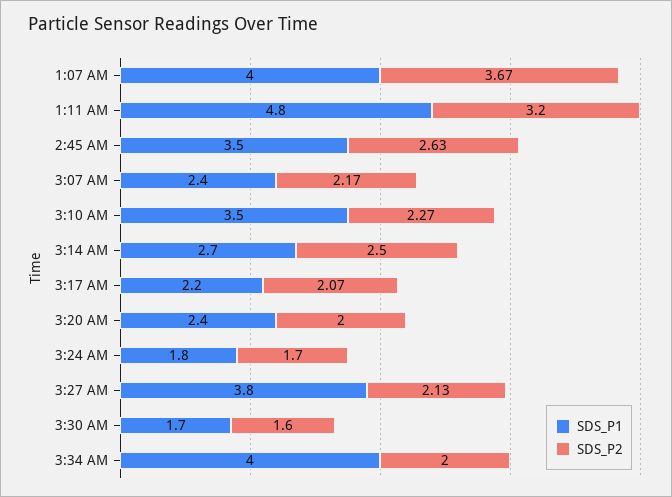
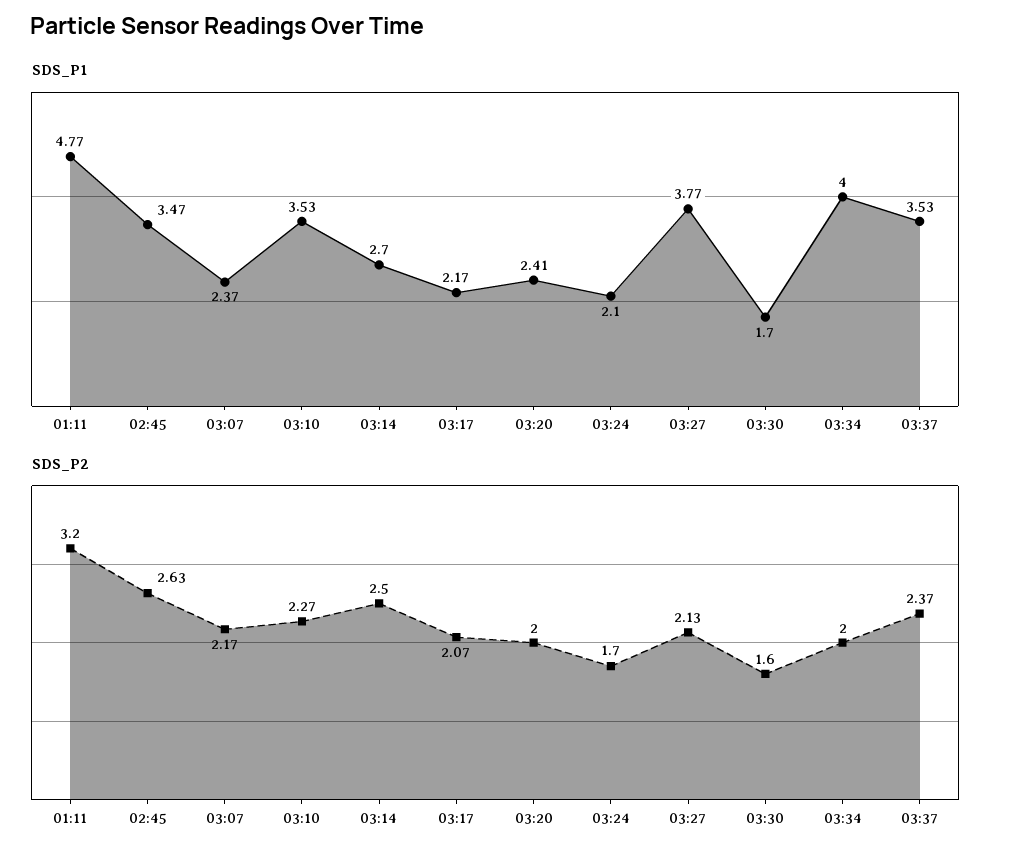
SDS_P1, 1:07 AM: 4 -> none
SDS_P2, 1:07 AM: 3.67 -> none
SDS_P1, 3:24 AM: 1.8 -> 2.1
SDS_P1, 03:37: none -> 3.53
SDS_P2, 03:37: none -> 2.37

